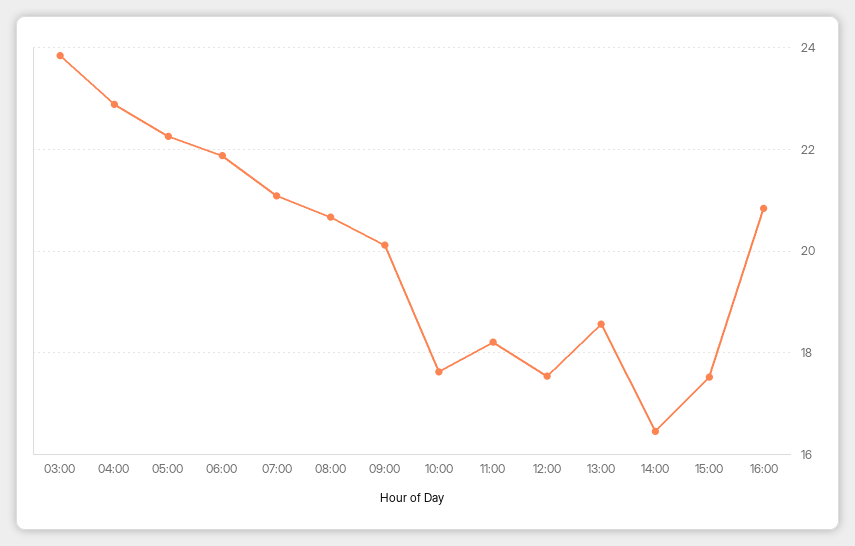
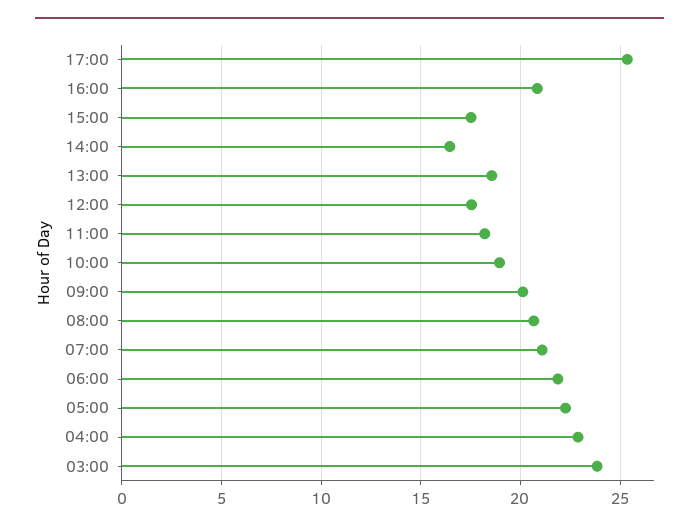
10:00: 17.6 -> 19
17:00: none -> 25.5

